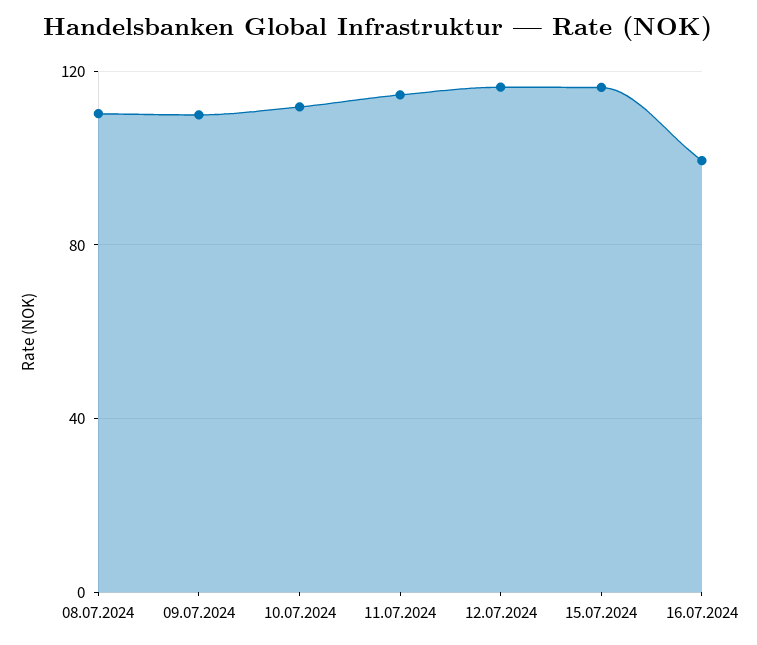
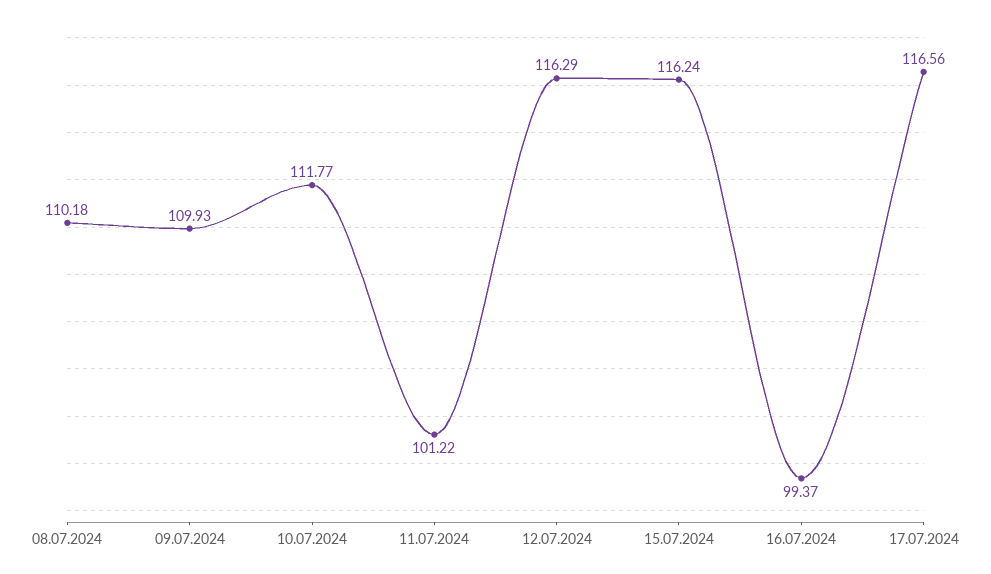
11.07.2024: 115 -> 101.22
17.07.2024: none -> 116.56

